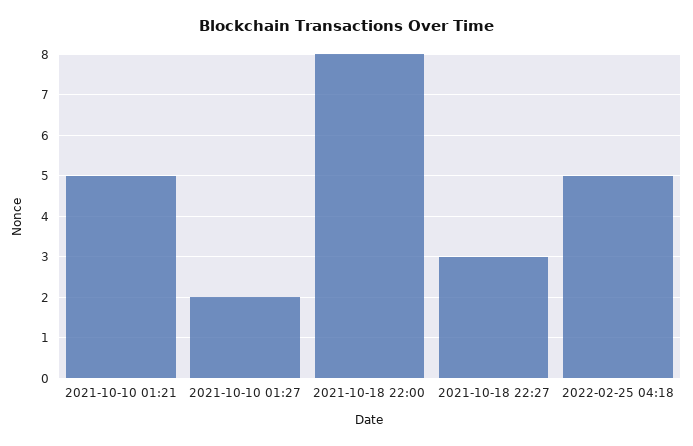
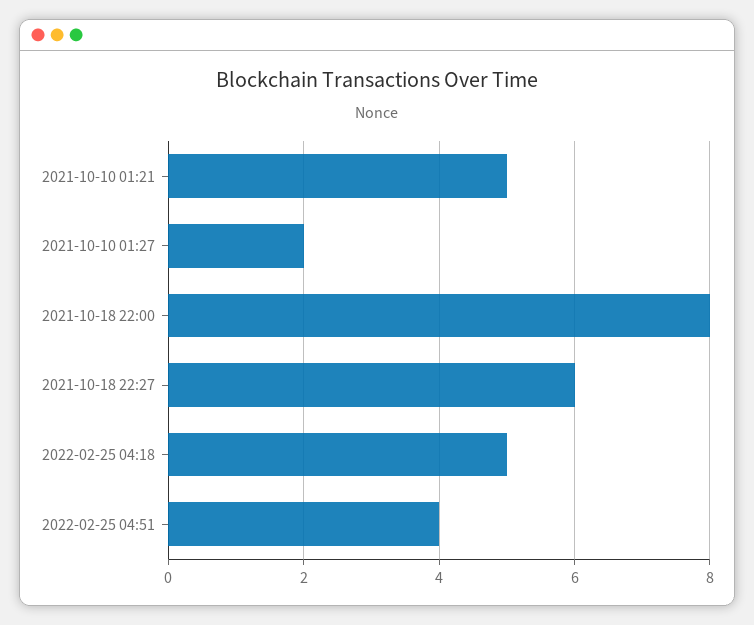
2021-10-18 22:27: 3 -> 6
2022-02-25 04:51: none -> 4

